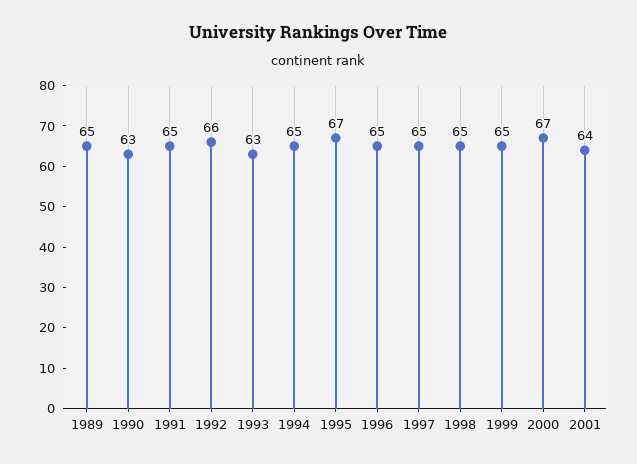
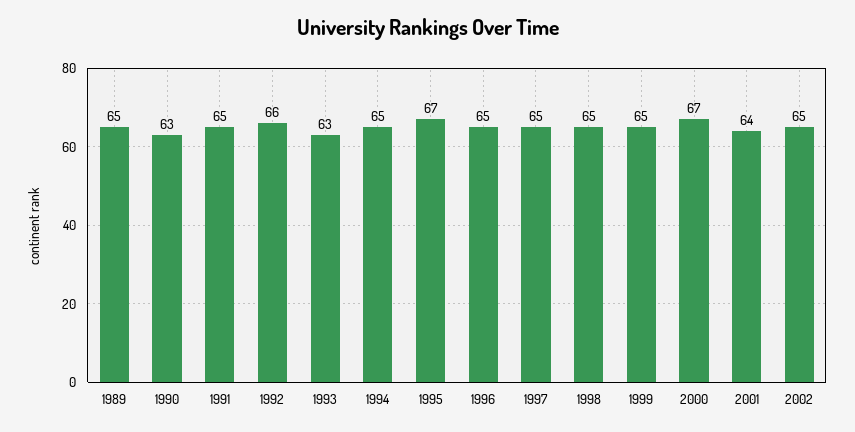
2002: none -> 65

